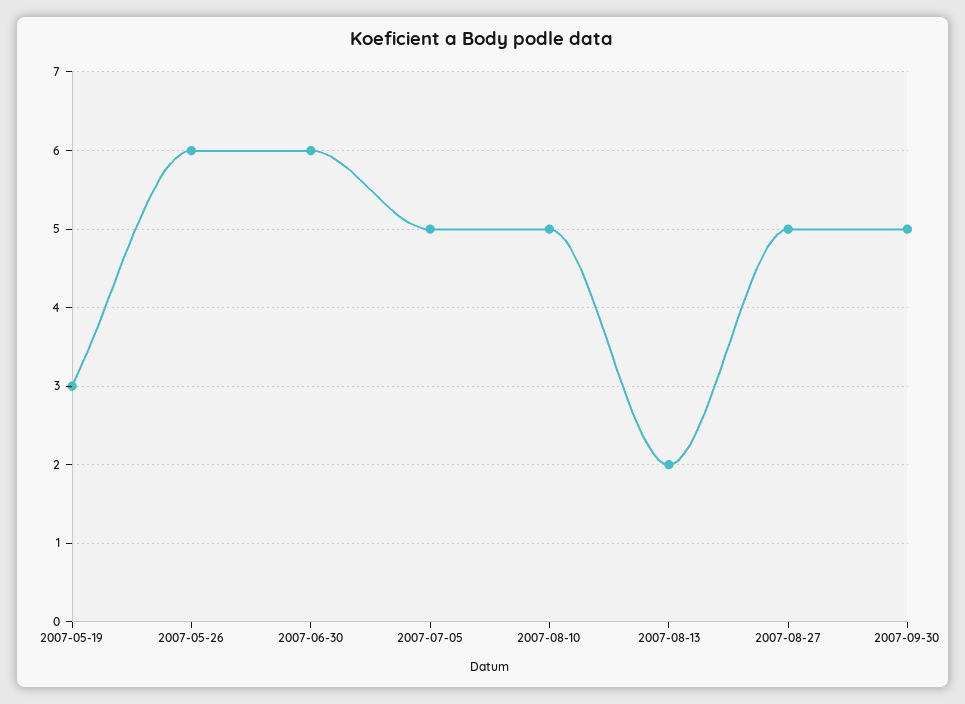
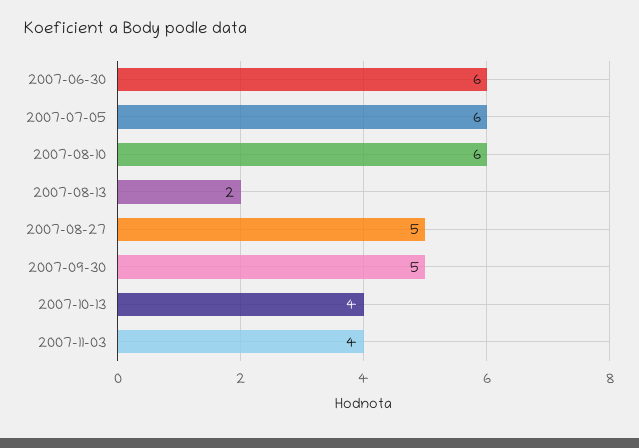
2007-05-19: 3 -> none
2007-05-26: 6 -> none
2007-07-05: 5 -> 6
2007-08-10: 5 -> 6
2007-10-13: none -> 4
2007-11-03: none -> 4

